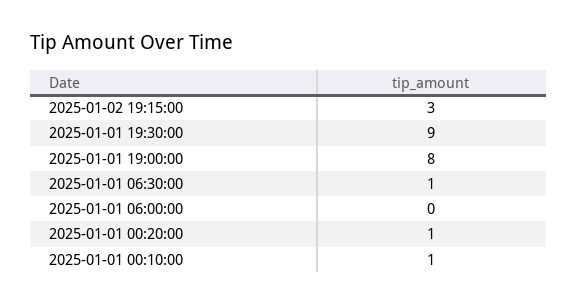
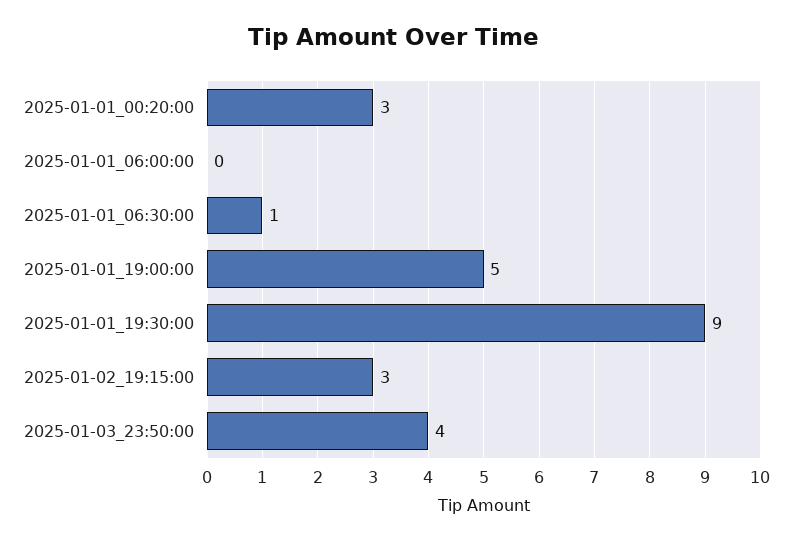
2025-01-01 19:00:00: 8 -> 5
2025-01-01 00:20:00: 1 -> 3
2025-01-01 00:10:00: 1 -> none
2025-01-03_23:50:00: none -> 4

